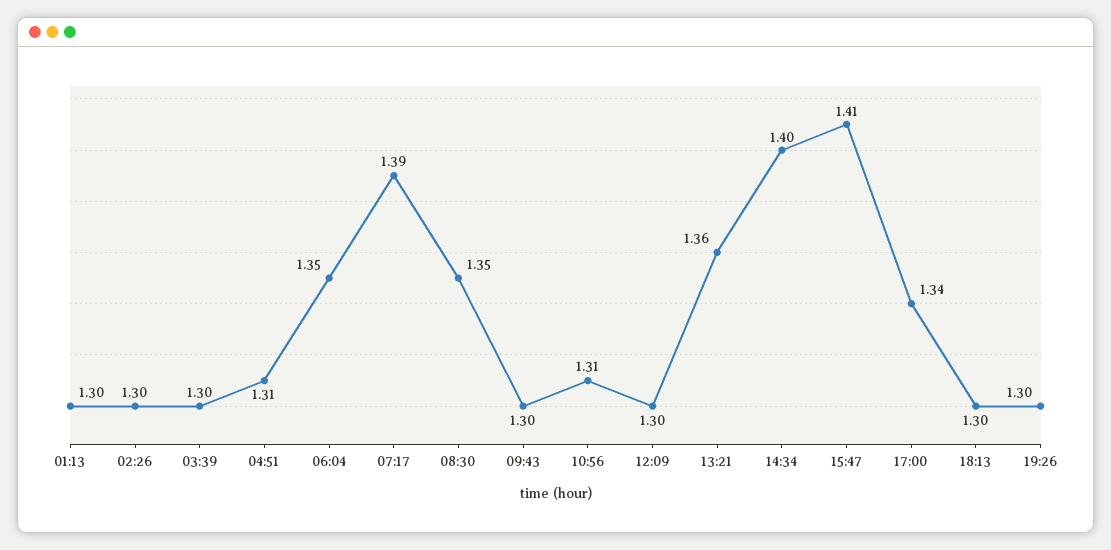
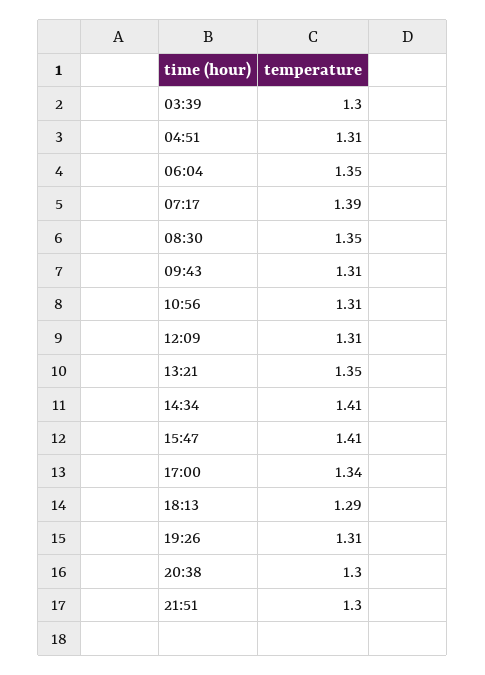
01:13: 1.3 -> none
02:26: 1.3 -> none
09:43: 1.3 -> 1.31
12:09: 1.3 -> 1.31
13:21: 1.36 -> 1.35
14:34: 1.4 -> 1.41
18:13: 1.3 -> 1.29
19:26: 1.3 -> 1.31
20:38: none -> 1.3
21:51: none -> 1.3

